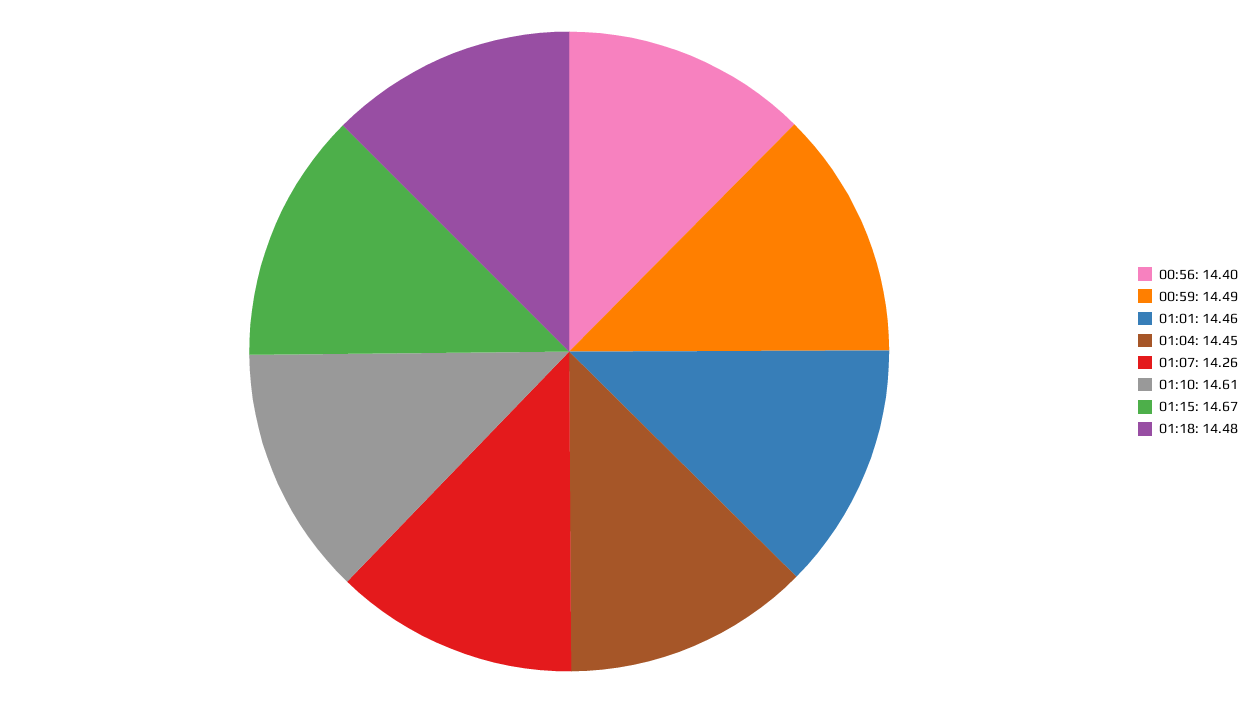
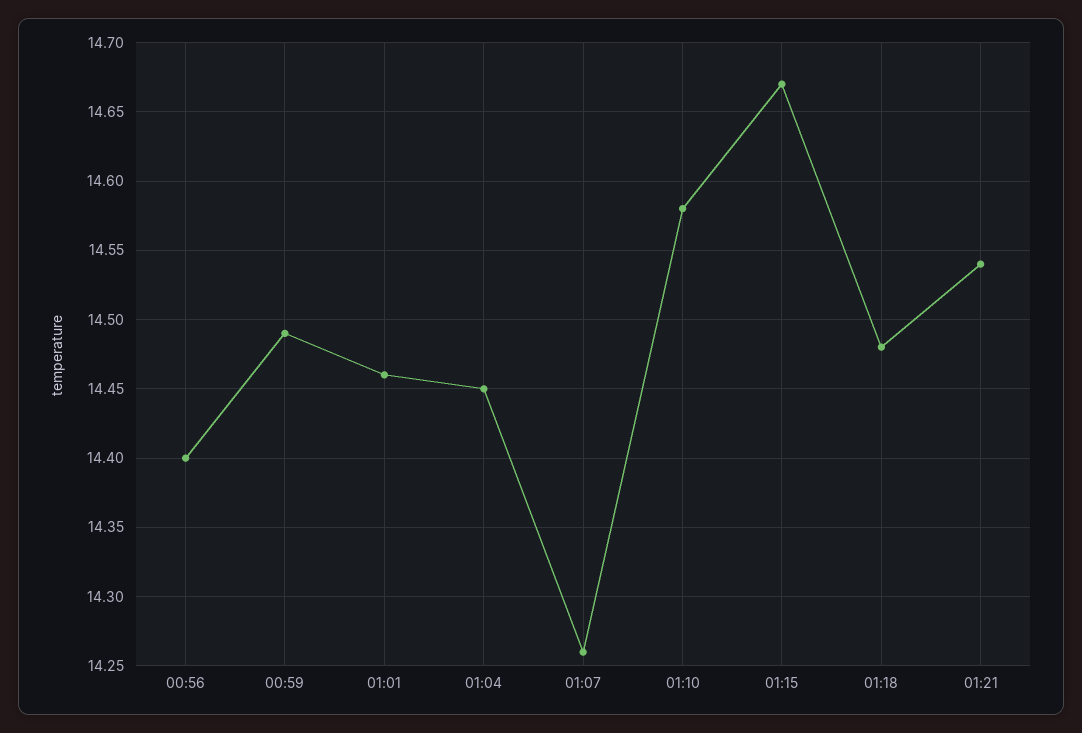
01:10: 14.61 -> 14.58
01:21: none -> 14.54

